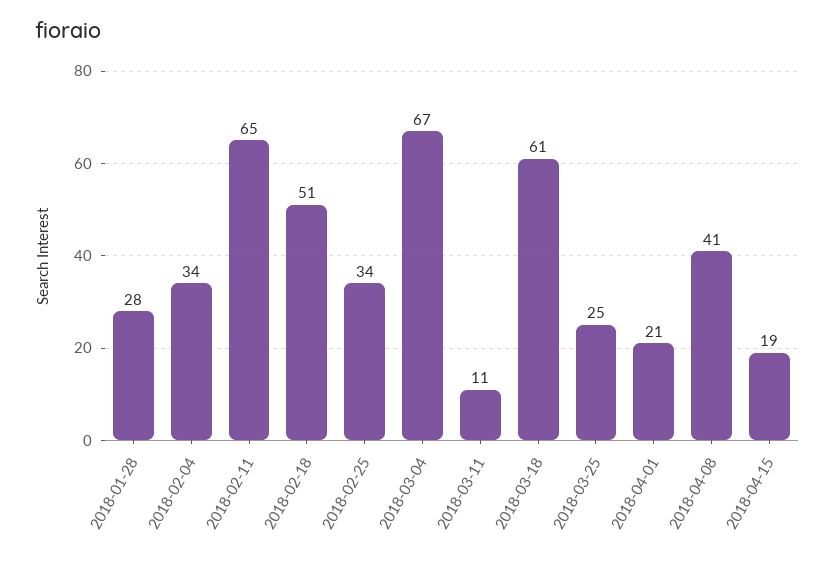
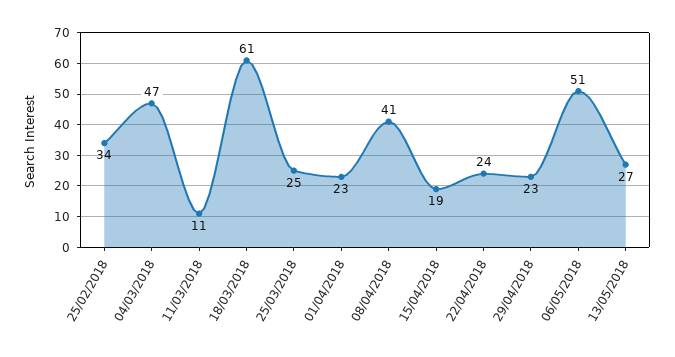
2018-01-28: 28 -> none
2018-02-04: 34 -> none
2018-02-11: 65 -> none
2018-02-18: 51 -> none
2018-03-04: 67 -> 47
2018-04-01: 21 -> 23
22/04/2018: none -> 24
29/04/2018: none -> 23
06/05/2018: none -> 51
13/05/2018: none -> 27

